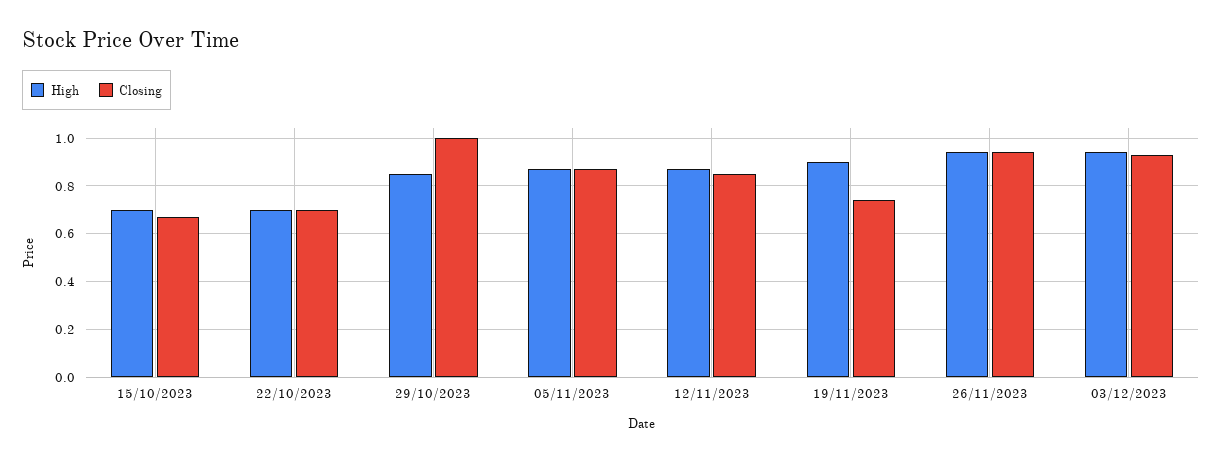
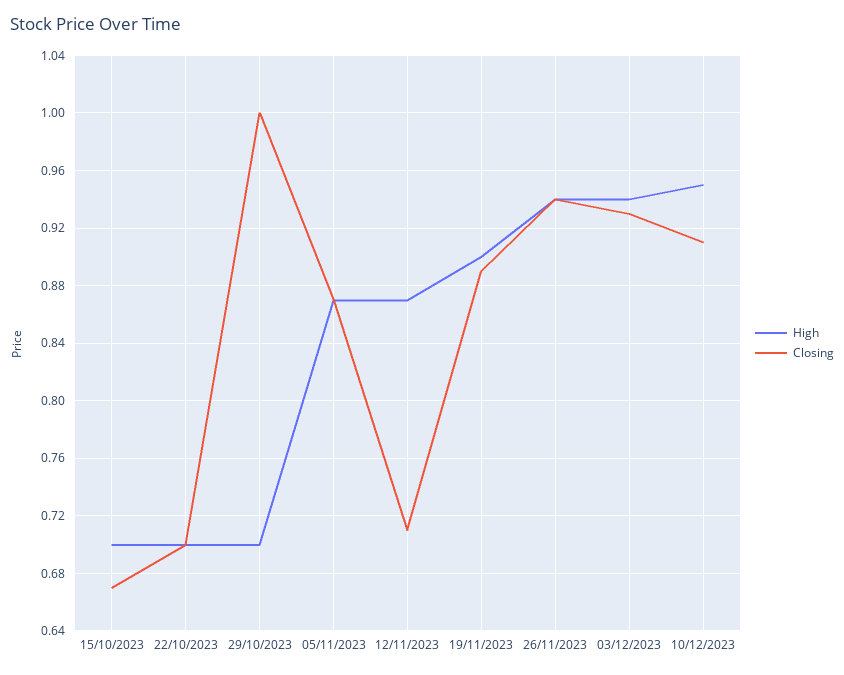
High, 29/10/2023: 0.85 -> 0.7
Closing, 12/11/2023: 0.85 -> 0.71
Closing, 19/11/2023: 0.75 -> 0.89
High, 10/12/2023: none -> 0.95
Closing, 10/12/2023: none -> 0.91

